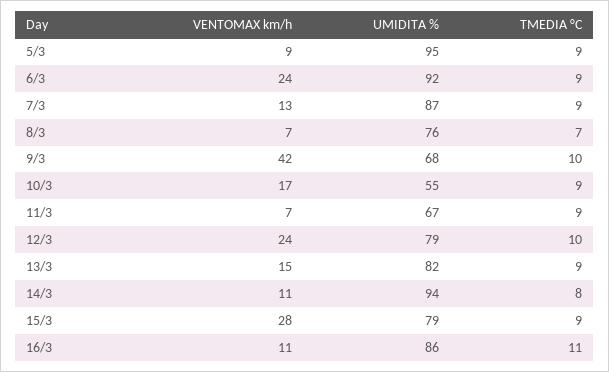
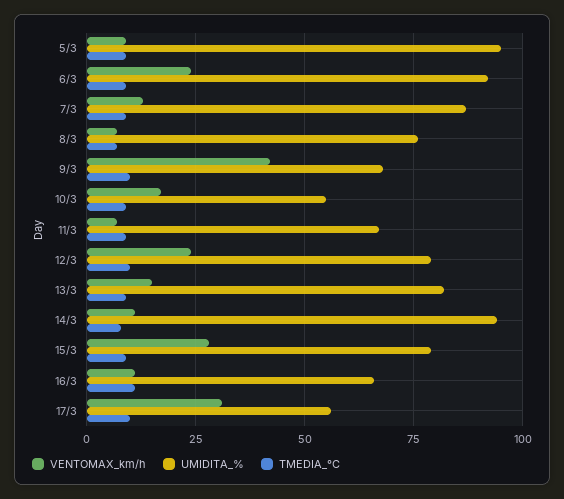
UMIDITA %, 16/3: 86 -> 65
VENTOMAX km/h, 17/3: none -> 30
UMIDITA %, 17/3: none -> 55
TMEDIA °C, 17/3: none -> 10

